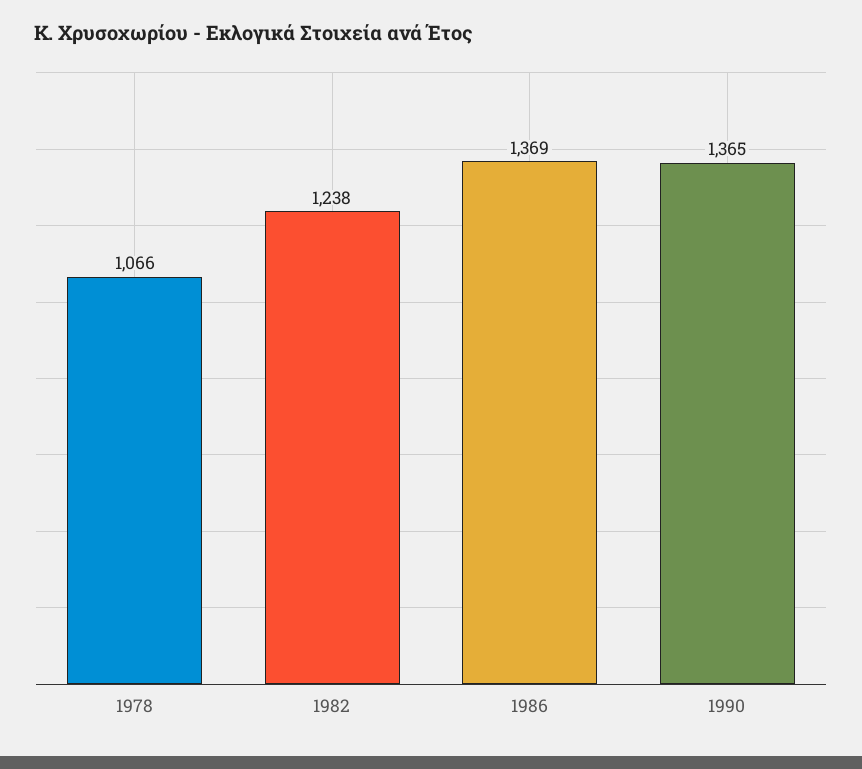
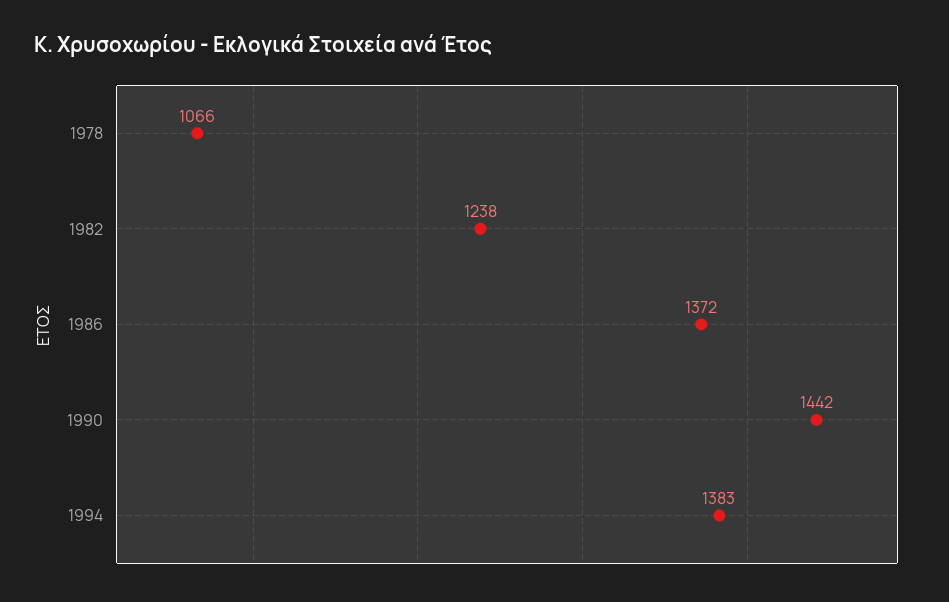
1986: 1369 -> 1372
1990: 1365 -> 1442
1994: none -> 1383

